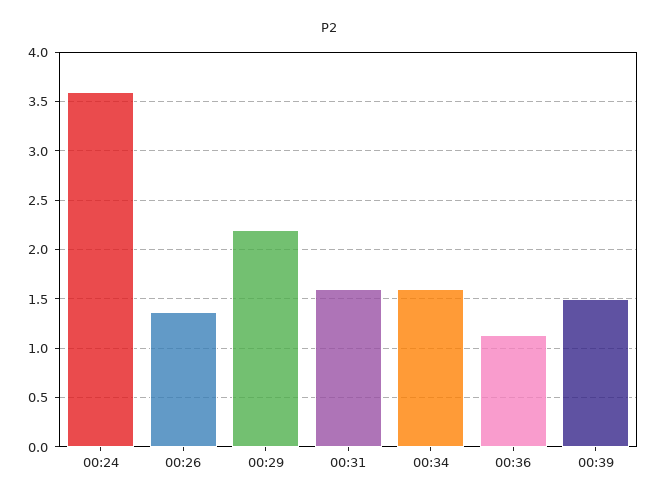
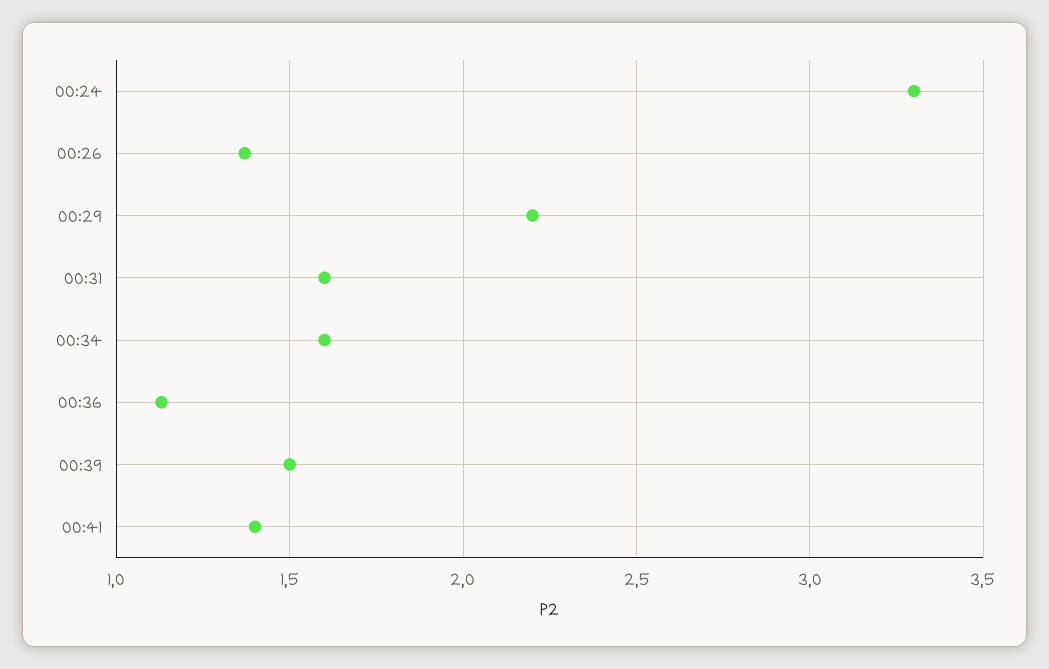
00:24: 3.6 -> 3.3
00:41: none -> 1.4

